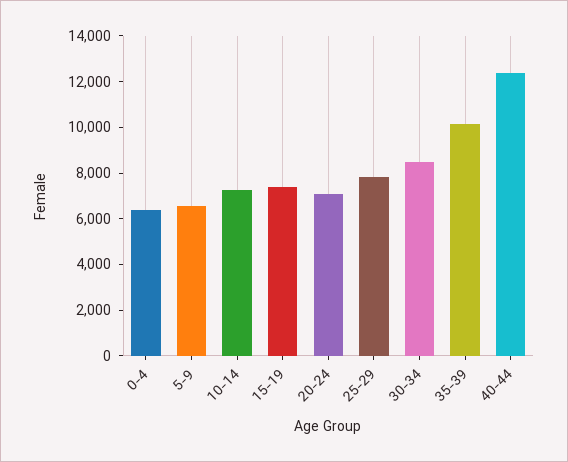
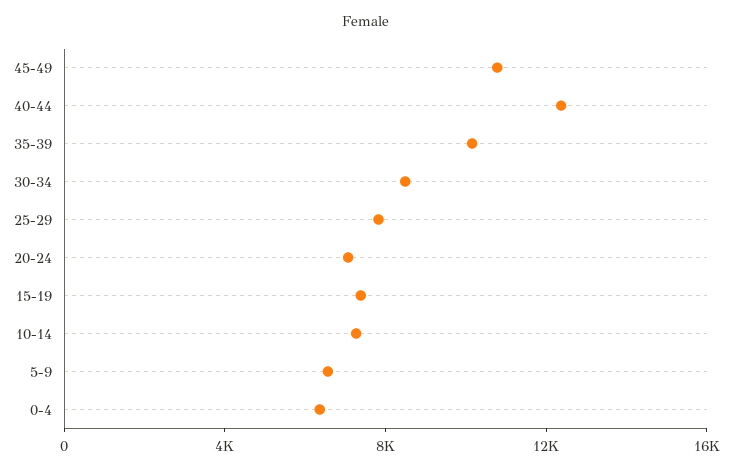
45-49: none -> 11000

